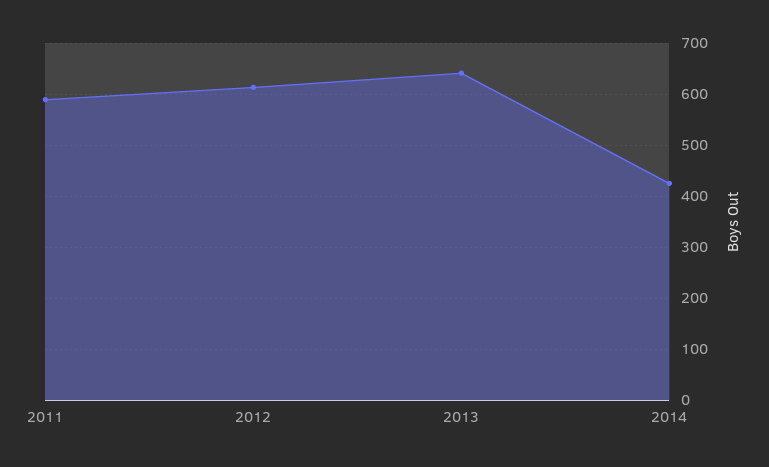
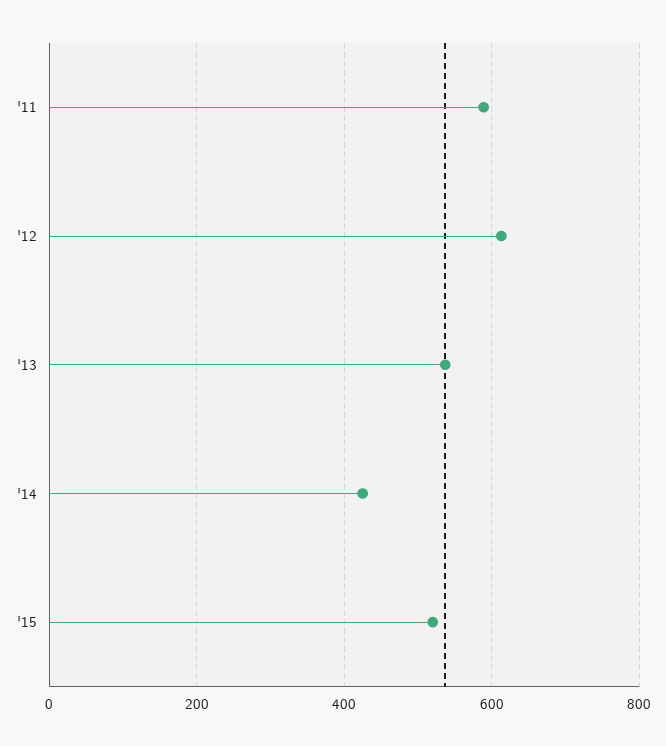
2013: 640 -> 540
'15: none -> 520

